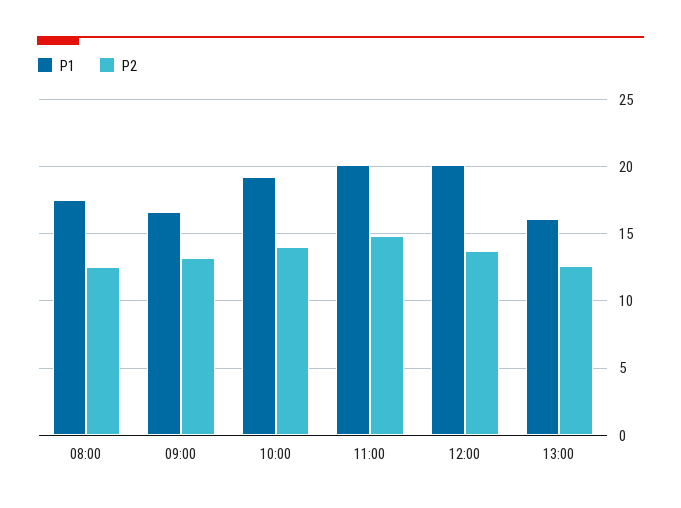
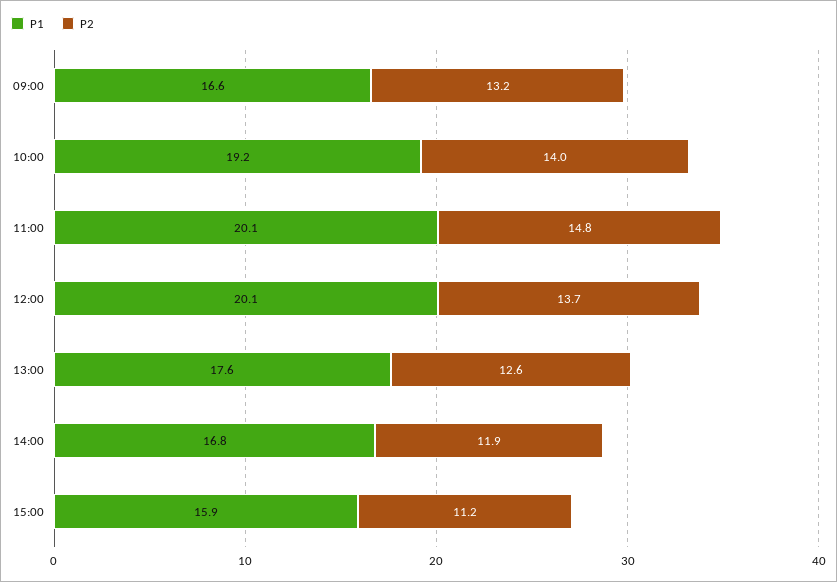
P1, 08:00: 17.5 -> none
P2, 08:00: 12.5 -> none
P1, 13:00: 16 -> 17.6
P1, 14:00: none -> 16.8
P2, 14:00: none -> 11.9
P1, 15:00: none -> 15.9
P2, 15:00: none -> 11.2

